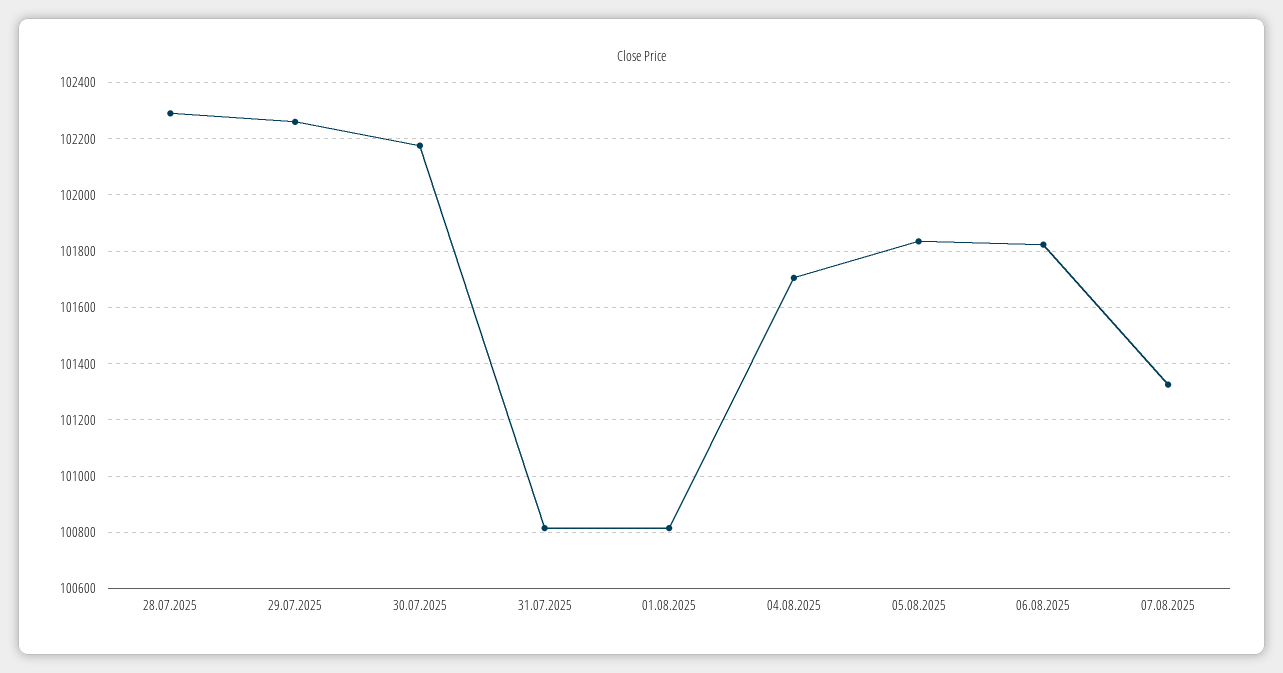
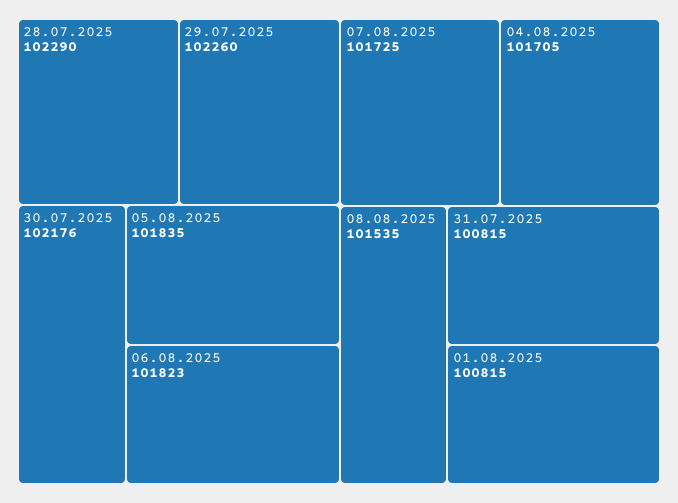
07.08.2025: 101325 -> 101725
08.08.2025: none -> 101535

